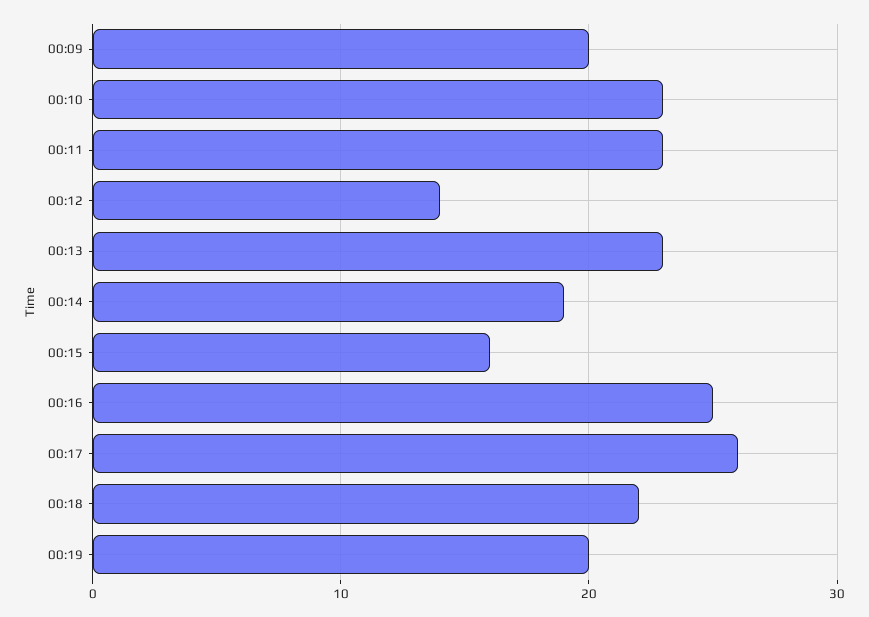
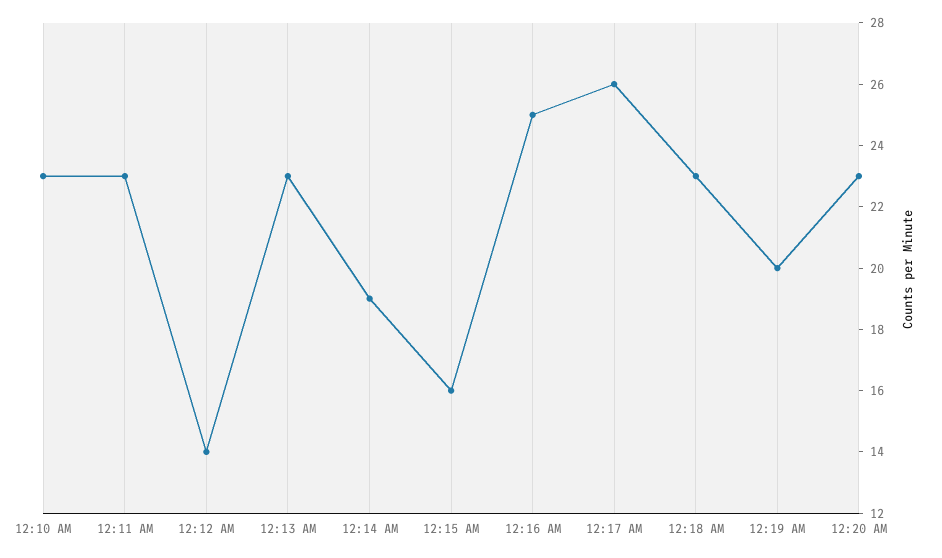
00:09: 20 -> none
00:18: 22 -> 23
12:20 AM: none -> 23

